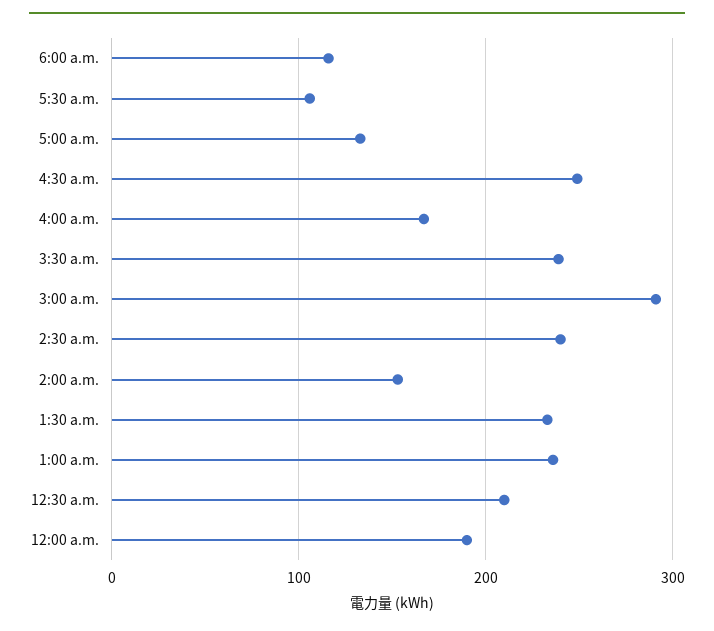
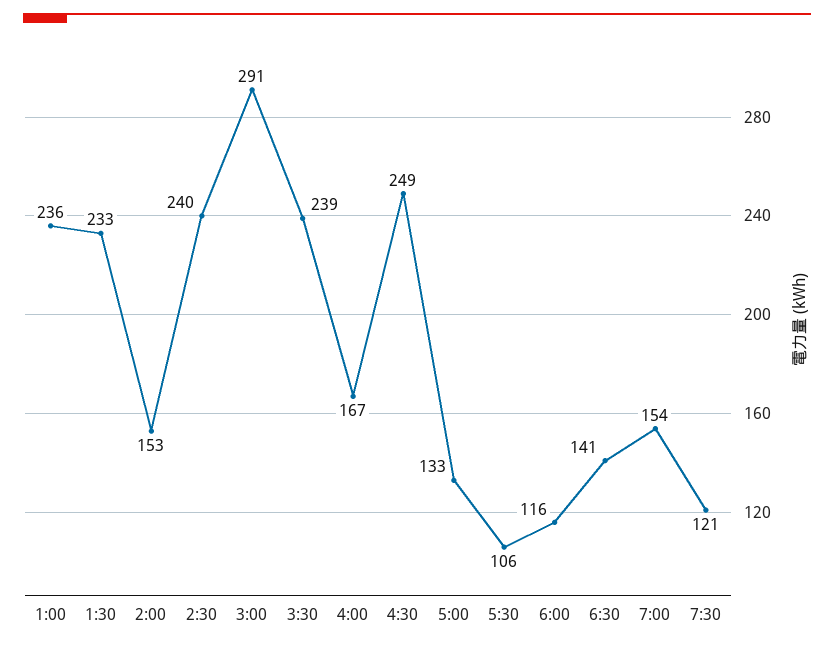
12:30 a.m.: 210 -> none
12:00 a.m.: 190 -> none
6:30: none -> 141
7:00: none -> 154
7:30: none -> 121

